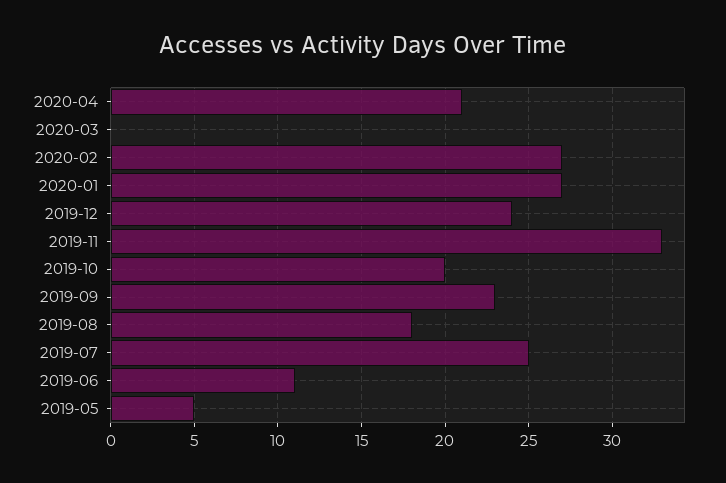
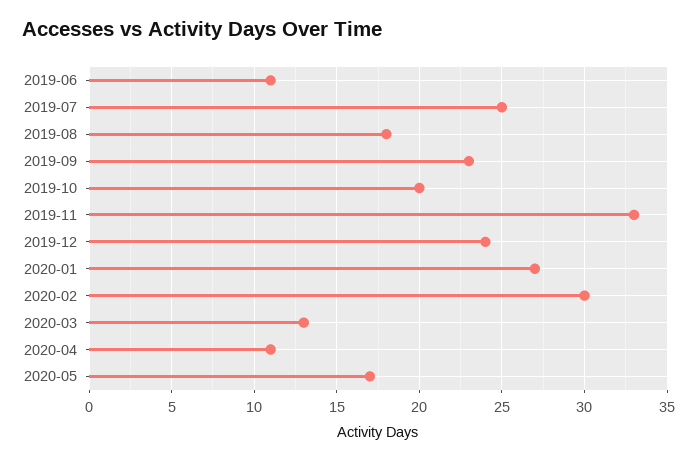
2020-04: 21 -> 11
2020-03: 0 -> 13
2020-02: 27 -> 30
2019-05: 5 -> none
2020-05: none -> 17

